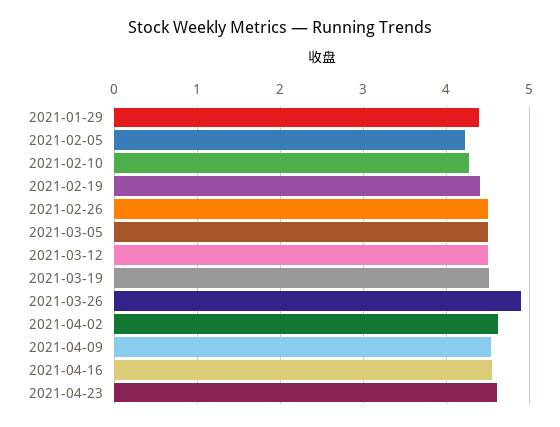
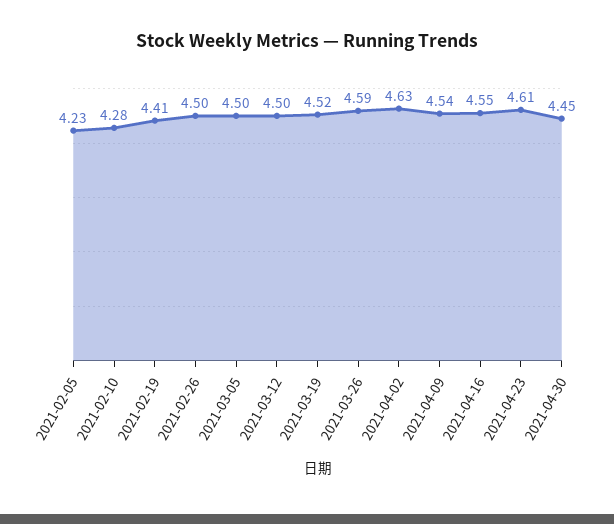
2021-01-29: 4.4 -> none
2021-03-26: 4.9 -> 4.59
2021-04-30: none -> 4.45

